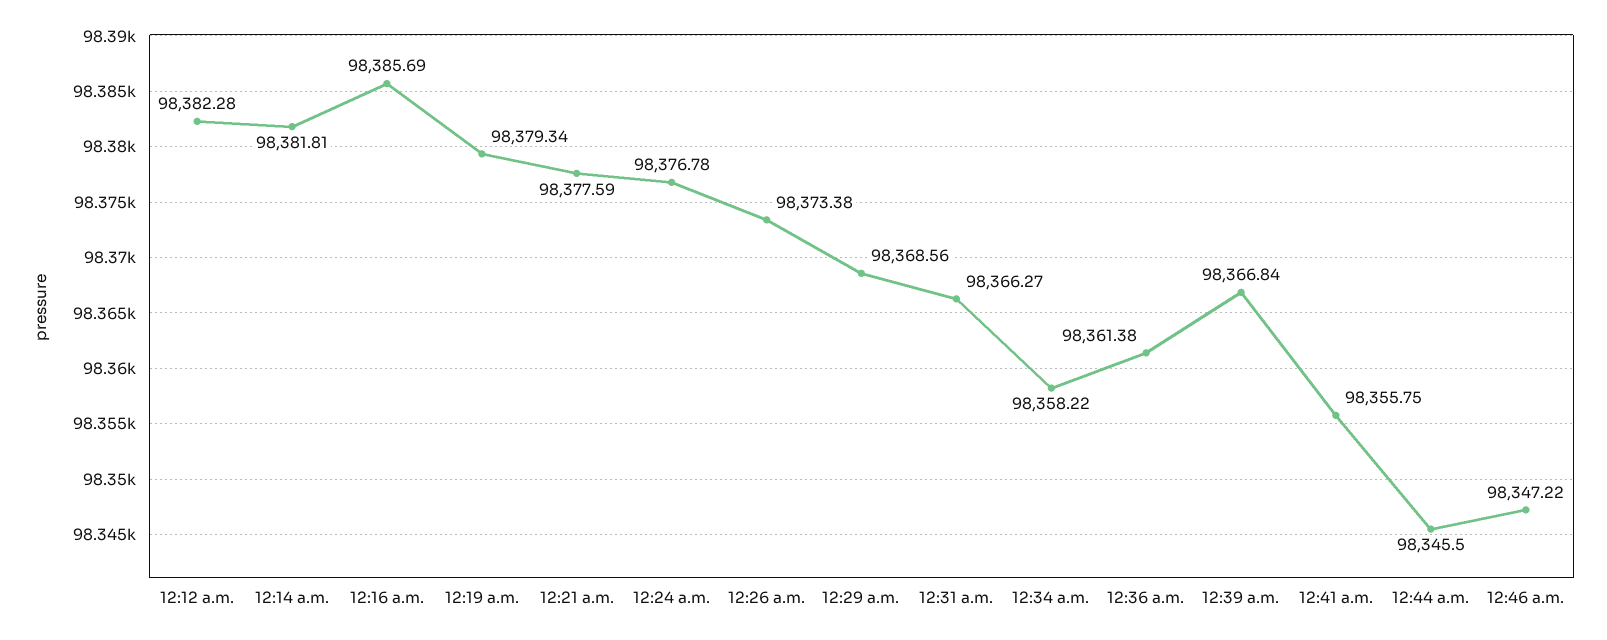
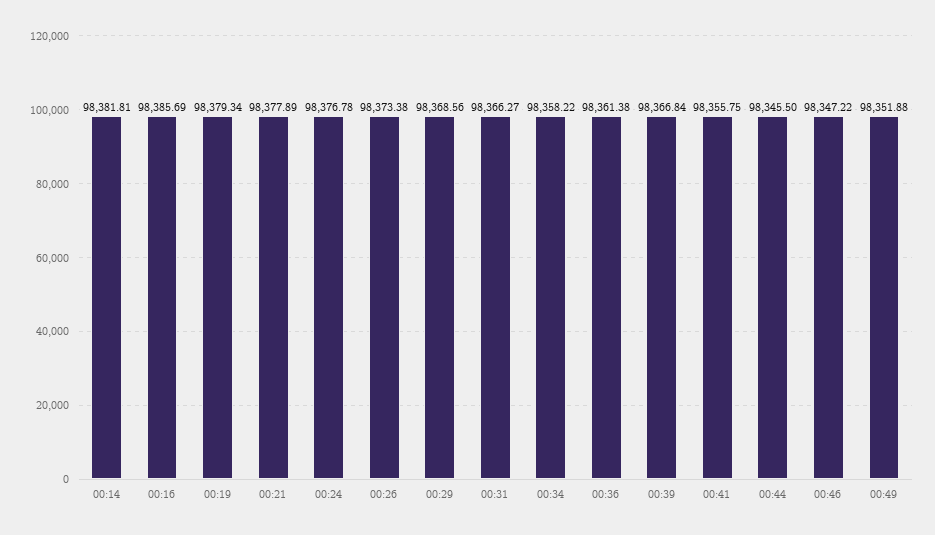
12:12 a.m.: 98382.28 -> none
12:21 a.m.: 98377.59 -> 98377.89
00:49: none -> 98351.88

